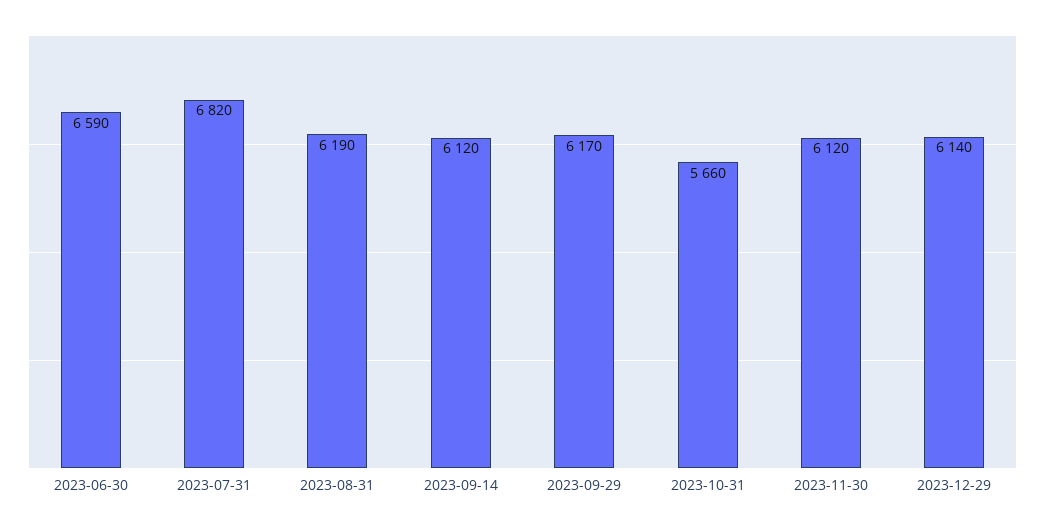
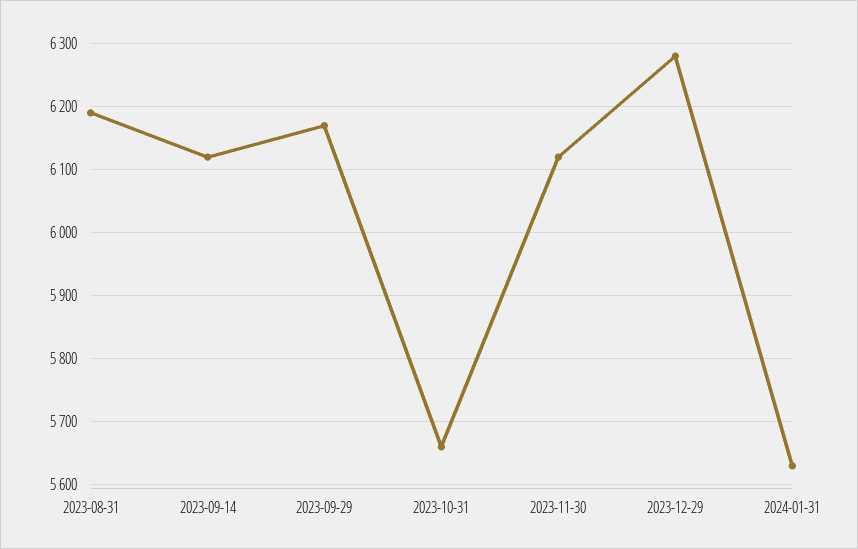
2023-06-30: 6590 -> none
2023-07-31: 6820 -> none
2023-12-29: 6140 -> 6280
2024-01-31: none -> 5630

